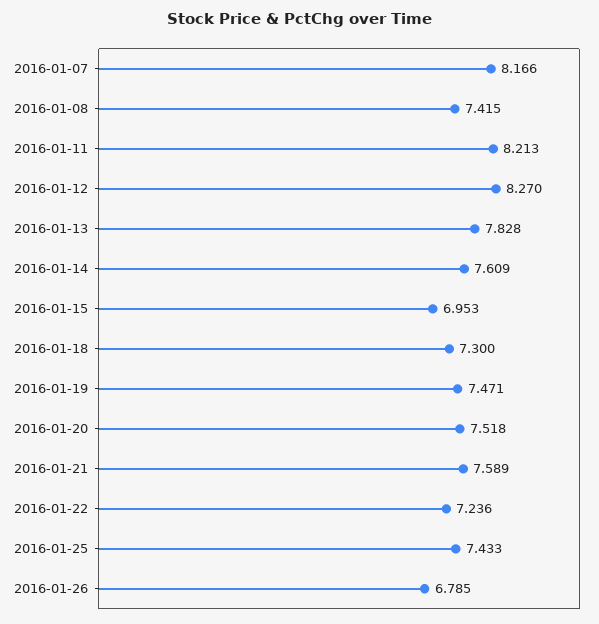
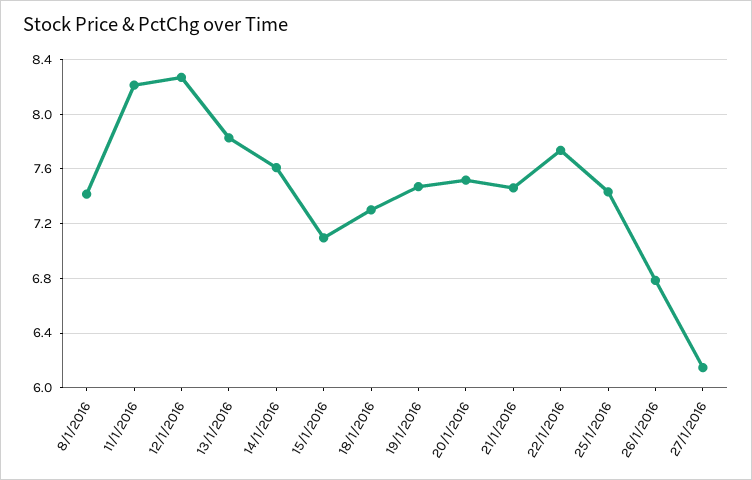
2016-01-07: 8.166 -> none
2016-01-15: 6.953 -> 7.1
2016-01-21: 7.589 -> 7.45
2016-01-22: 7.236 -> 7.75
27/1/2016: none -> 6.15

